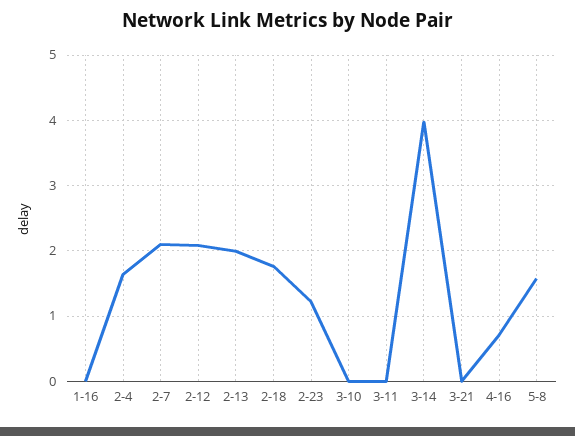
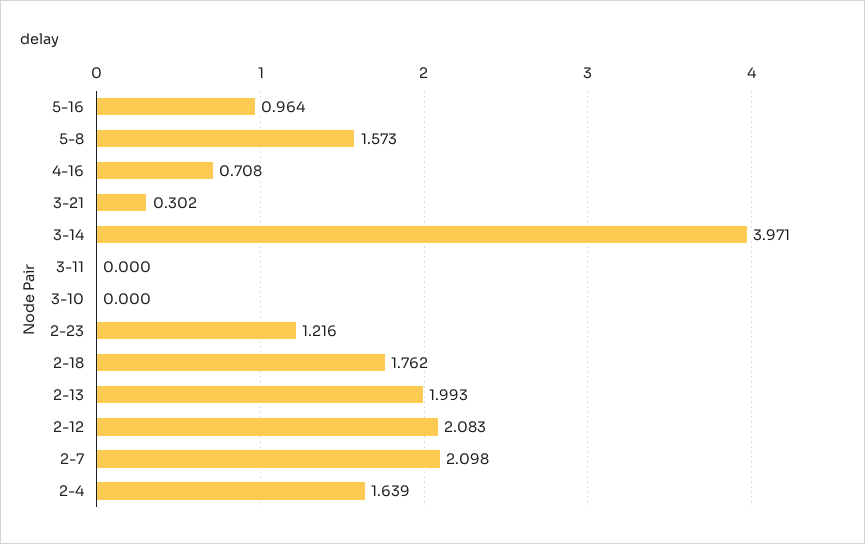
1-16: 0 -> none
3-21: 0 -> 0.302
5-16: none -> 0.964

